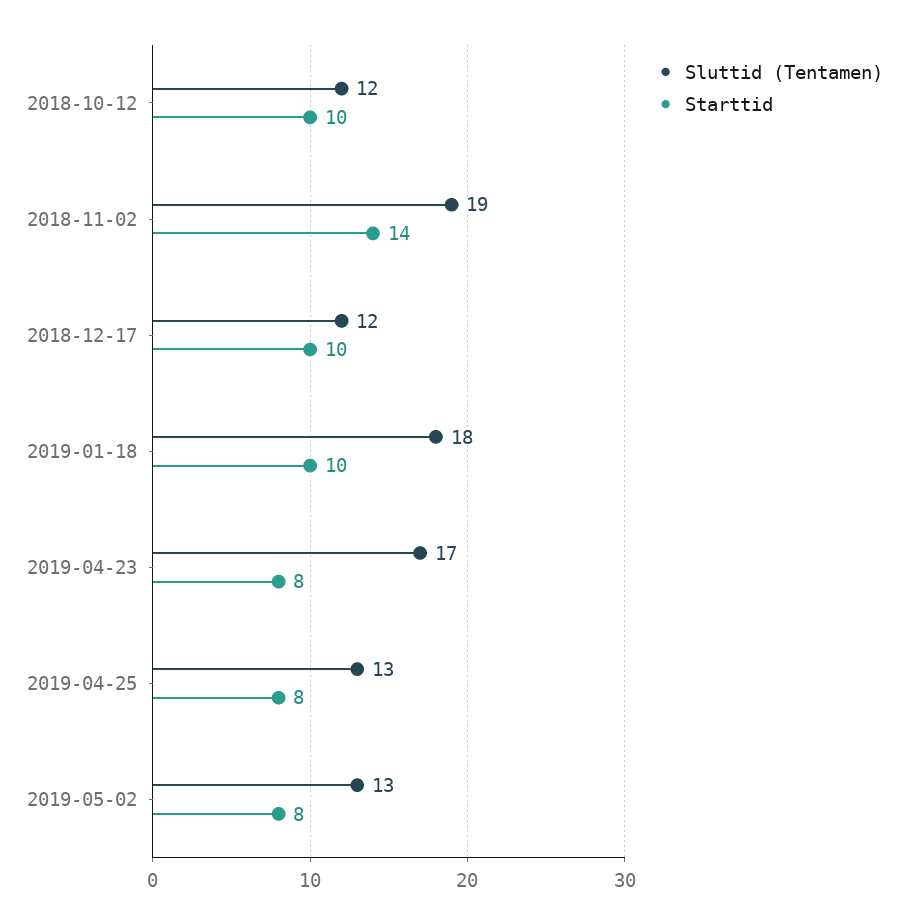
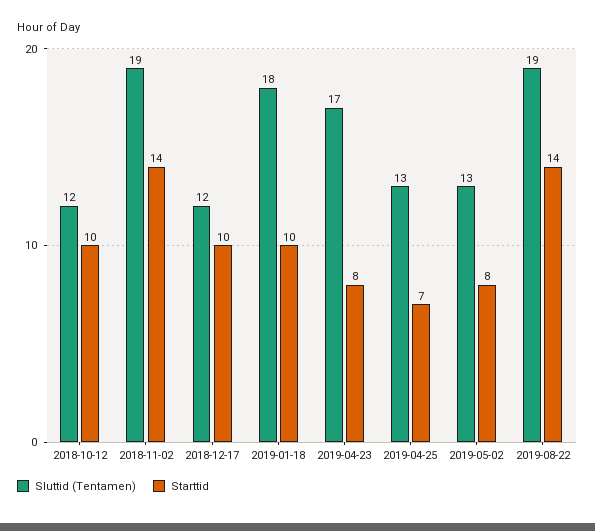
Starttid, 2019-04-25: 8 -> 7
Sluttid (Tentamen), 2019-08-22: none -> 19
Starttid, 2019-08-22: none -> 14

